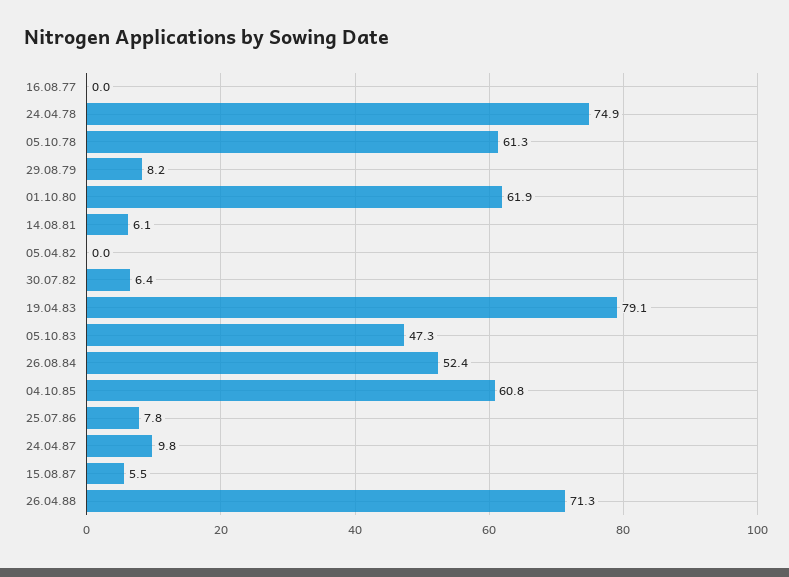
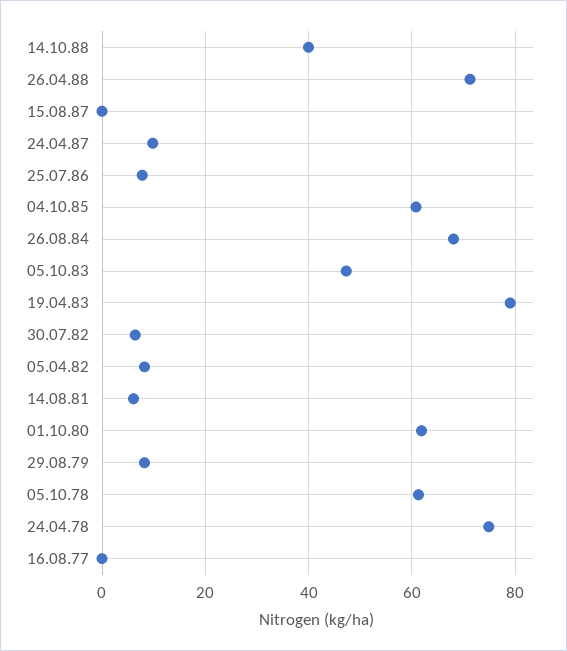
05.04.82: 0 -> 8
26.08.84: 52.4 -> 68
15.08.87: 5.5 -> 0
14.10.88: none -> 40

